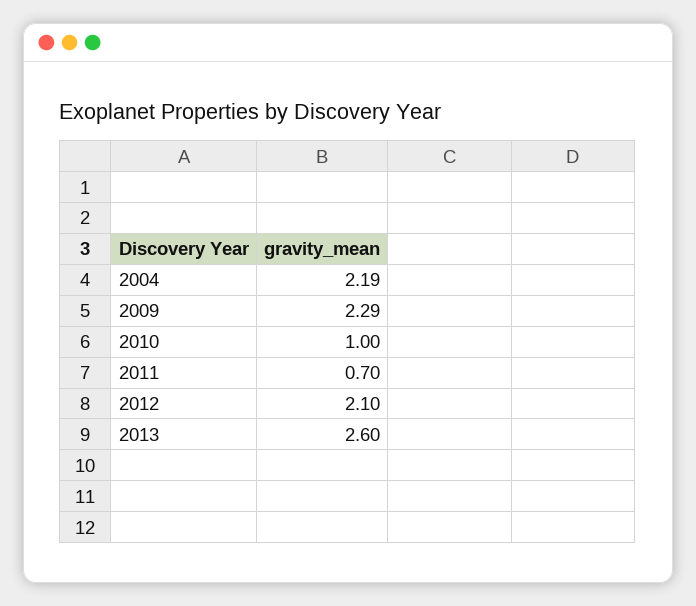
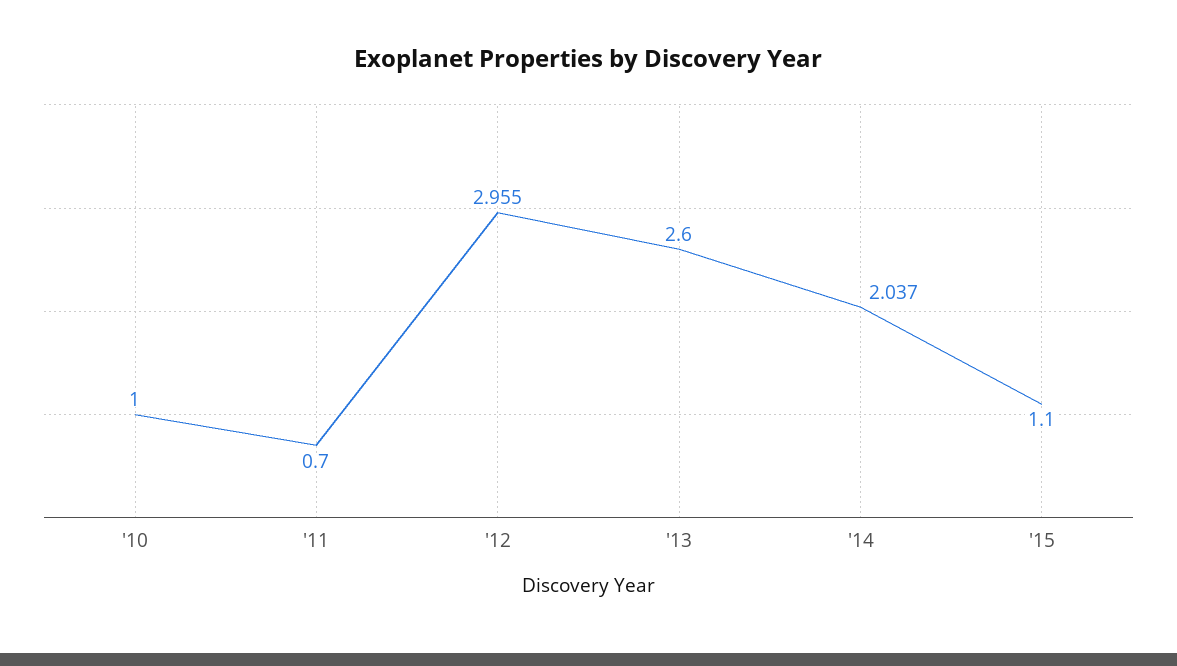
2004: 2.19 -> none
2009: 2.29 -> none
2012: 2.1 -> 2.955
'14: none -> 2.037
'15: none -> 1.1

